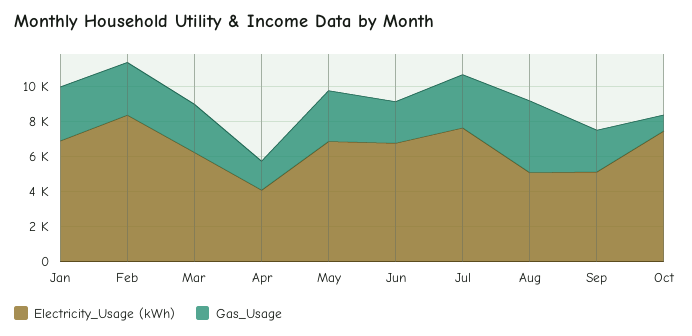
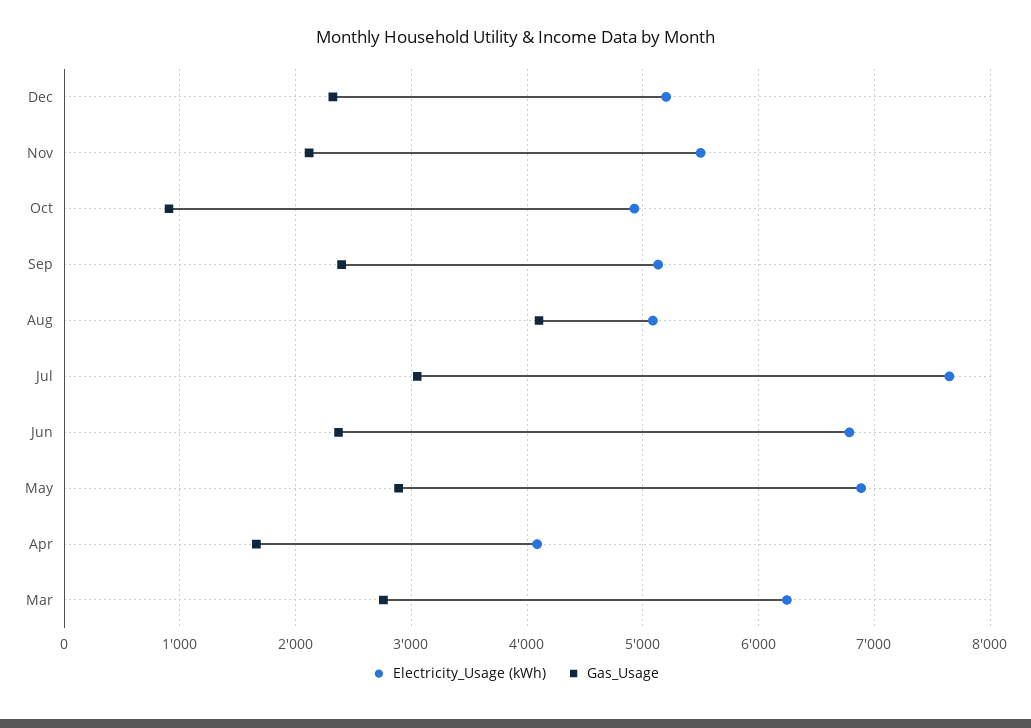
Electricity_Usage (kWh), Jan: 7000 -> none
Gas_Usage, Jan: 3000 -> none
Electricity_Usage (kWh), Feb: 8500 -> none
Gas_Usage, Feb: 3000 -> none
Electricity_Usage (kWh), Oct: 7500 -> 4900
Electricity_Usage (kWh), Dec: none -> 5200
Gas_Usage, Dec: none -> 2300
Electricity_Usage (kWh), Nov: none -> 5500
Gas_Usage, Nov: none -> 2100

